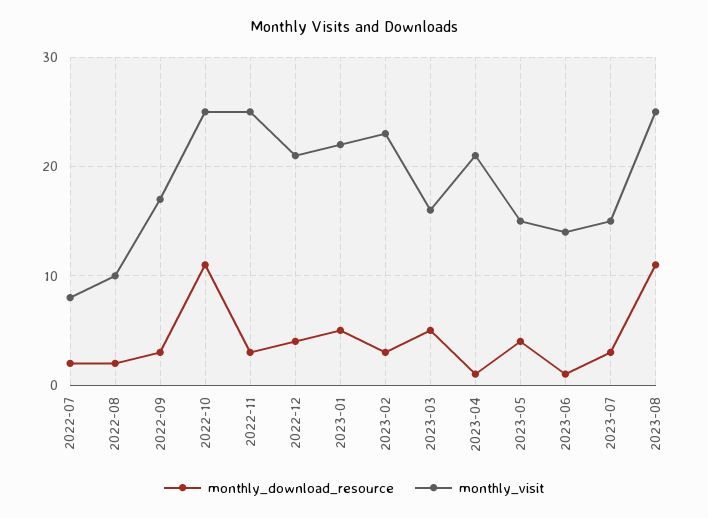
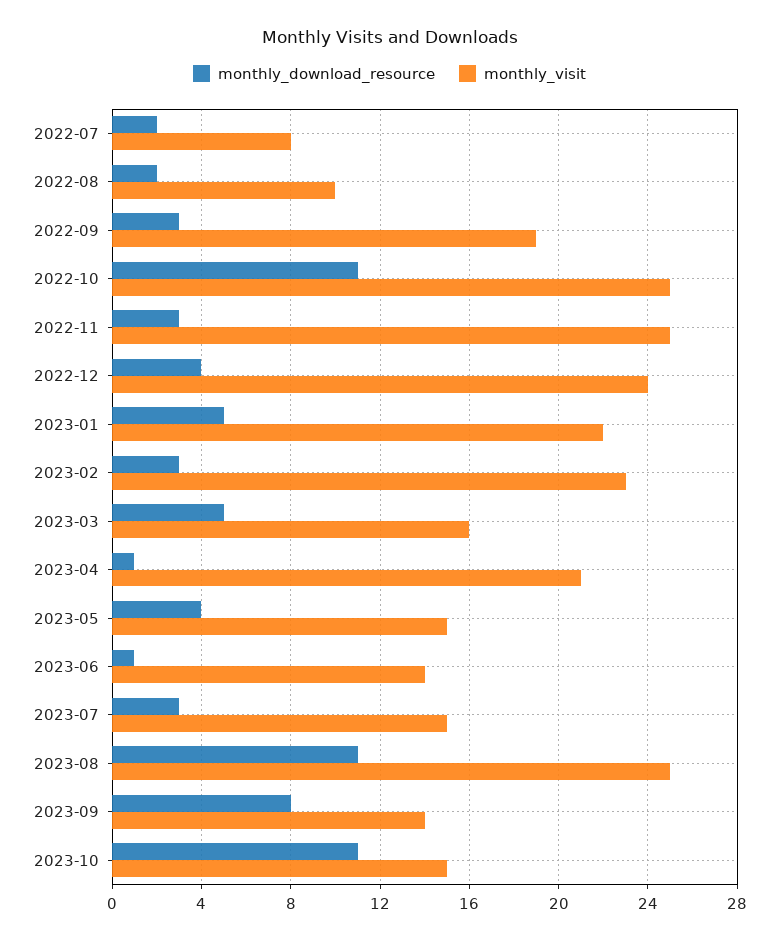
monthly_visit, 2022-09: 17 -> 19
monthly_visit, 2022-12: 21 -> 24
monthly_download_resource, 2023-09: none -> 8
monthly_visit, 2023-09: none -> 14
monthly_download_resource, 2023-10: none -> 11
monthly_visit, 2023-10: none -> 15

